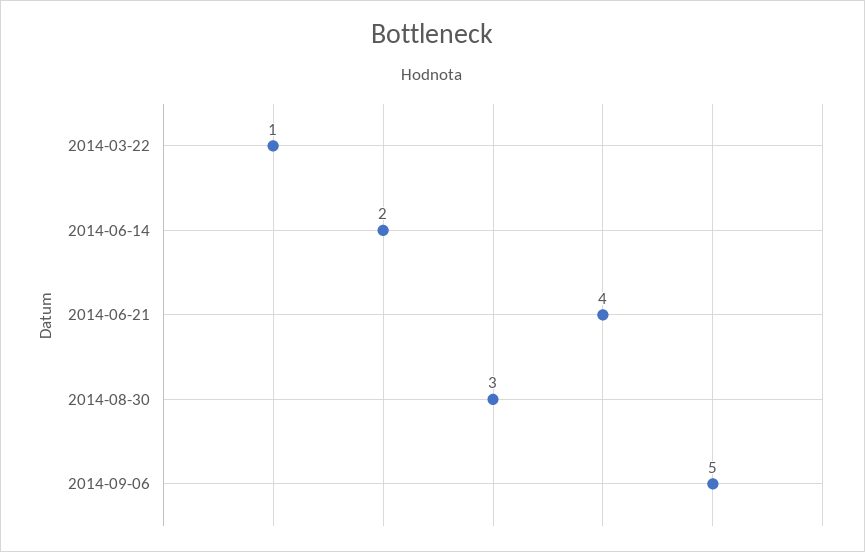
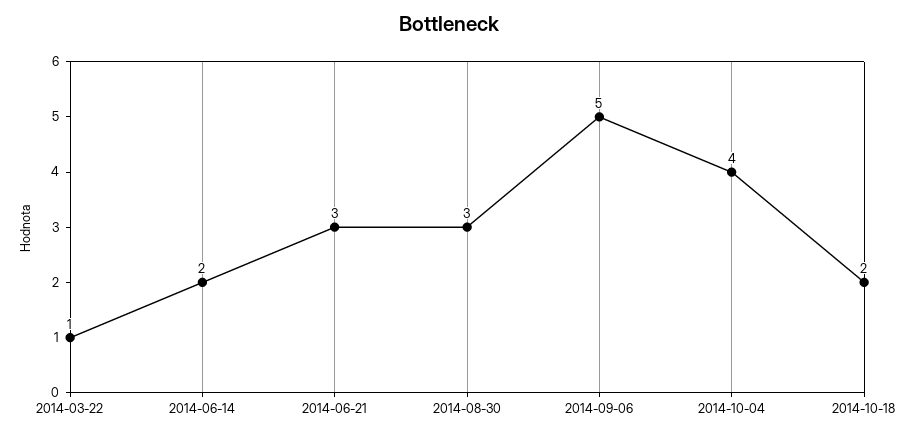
2014-06-21: 4 -> 3
2014-10-04: none -> 4
2014-10-18: none -> 2

